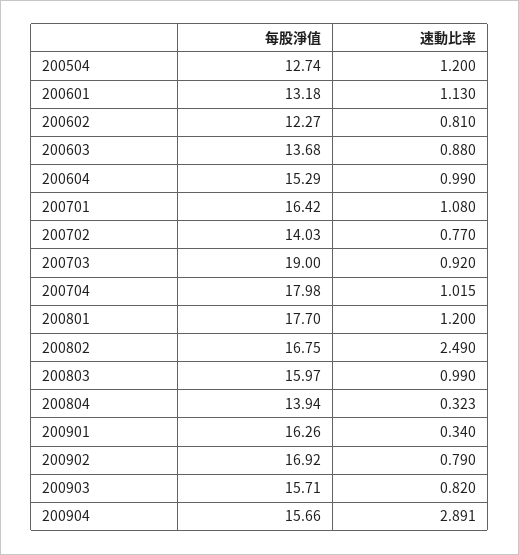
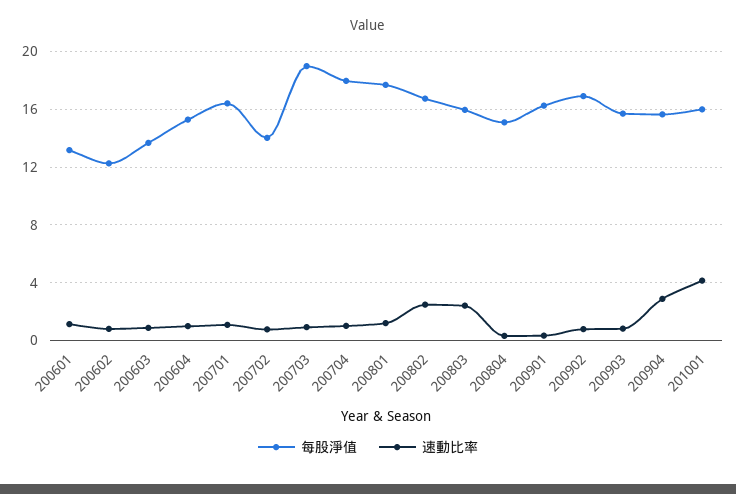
每股淨值, 200504: 12.74 -> none
速動比率, 200504: 1.2 -> none
速動比率, 200803: 0.99 -> 2.5
每股淨值, 200804: 13.94 -> 15
每股淨值, 201001: none -> 16
速動比率, 201001: none -> 4

